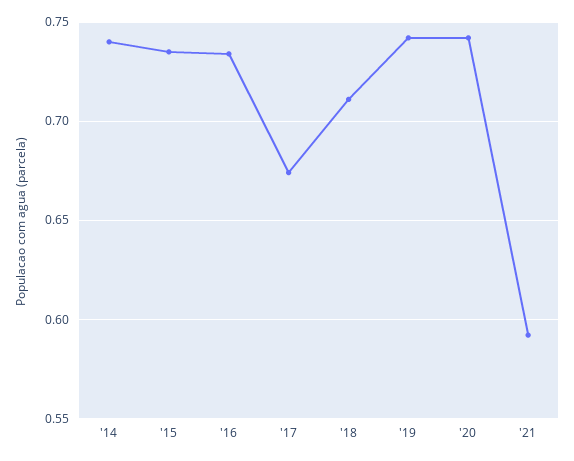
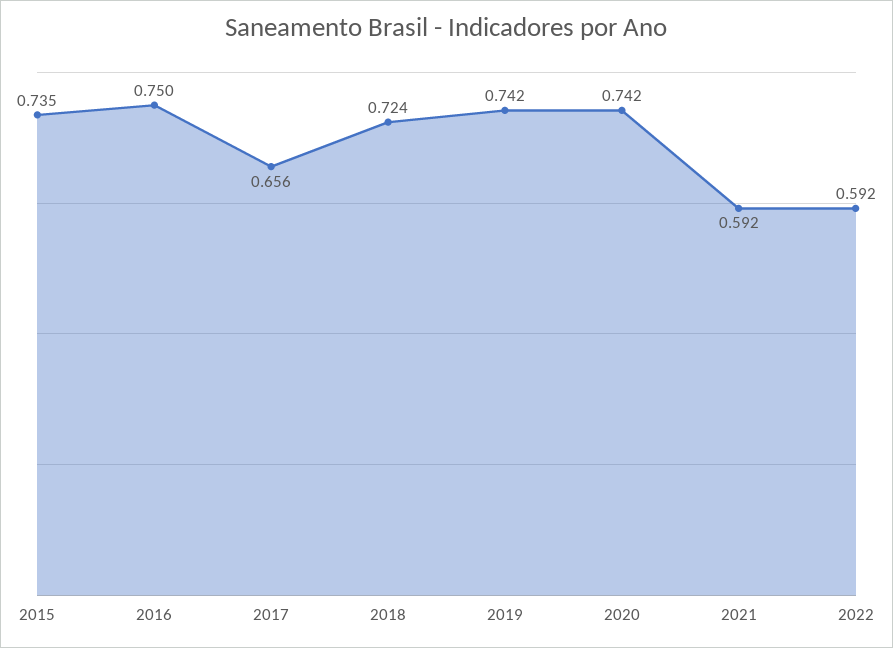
'14: 0.74 -> none
'16: 0.735 -> 0.75
'17: 0.675 -> 0.656
'18: 0.71 -> 0.724
2022: none -> 0.592

